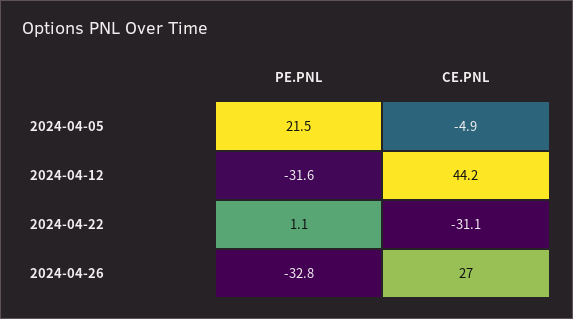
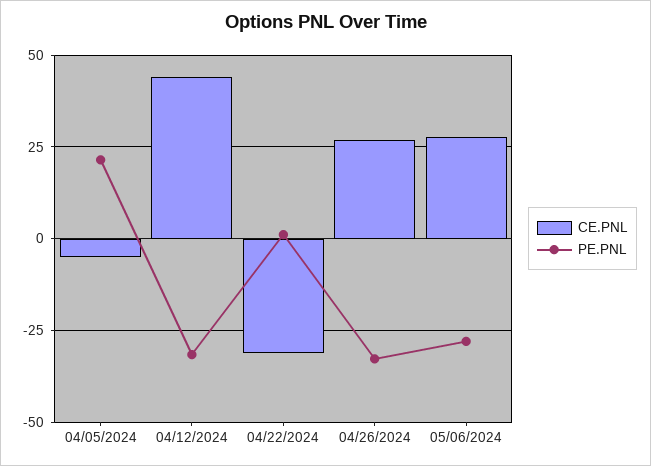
CE.PNL, 05/06/2024: none -> 27.5
PE.PNL, 05/06/2024: none -> -27.5

